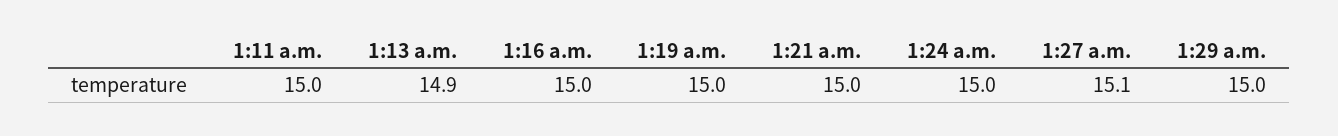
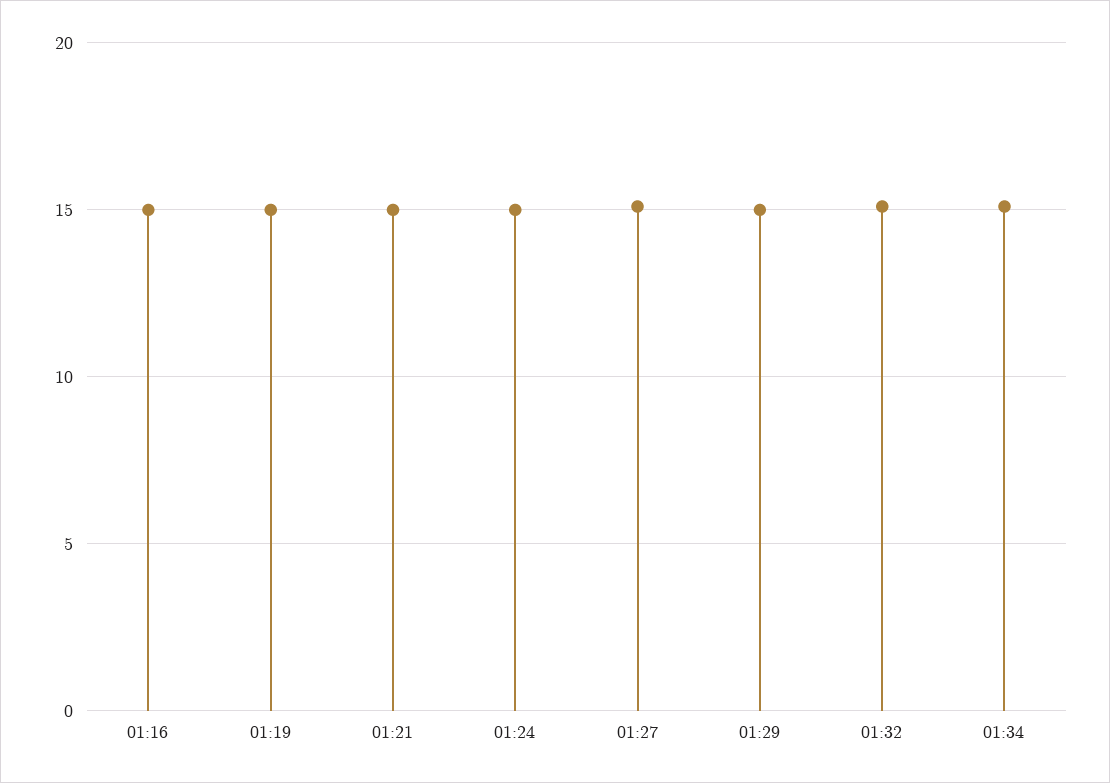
1:11 a.m.: 15 -> none
1:13 a.m.: 14.9 -> none
01:32: none -> 15
01:34: none -> 15

